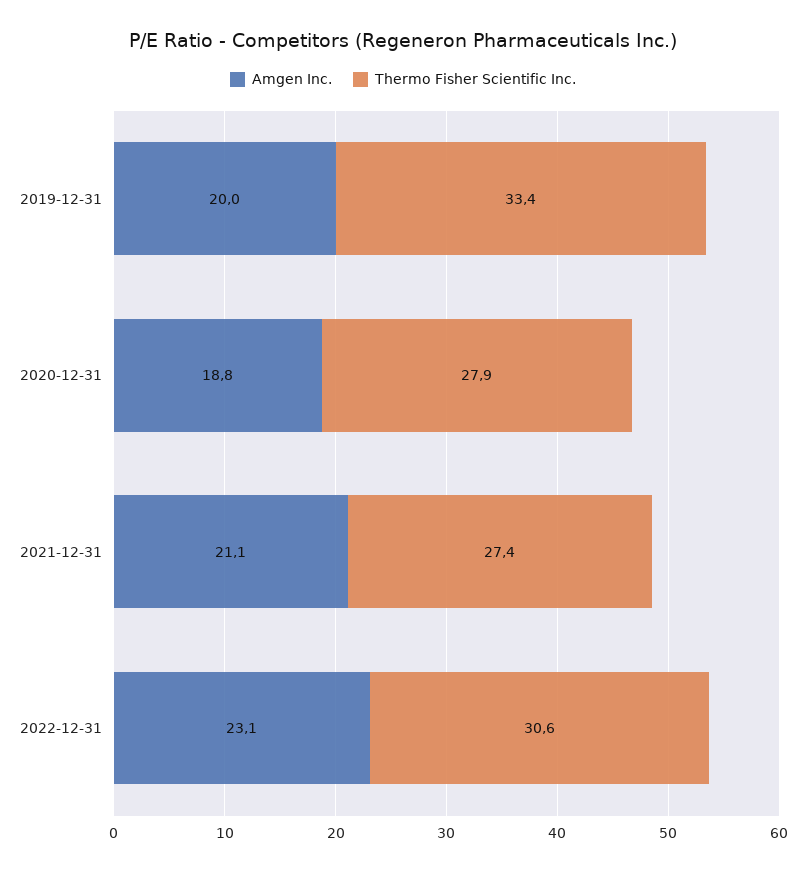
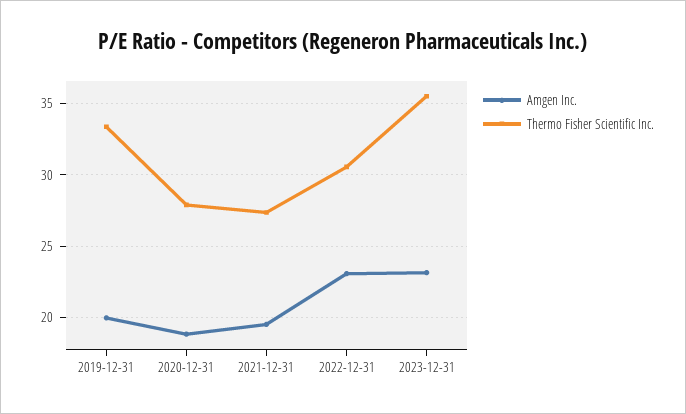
Amgen Inc., 2021-12-31: 21.1 -> 19.5
Amgen Inc., 2023-12-31: none -> 23
Thermo Fisher Scientific Inc., 2023-12-31: none -> 35.5

